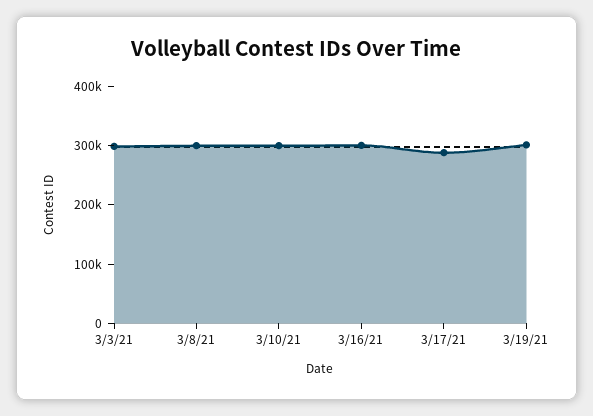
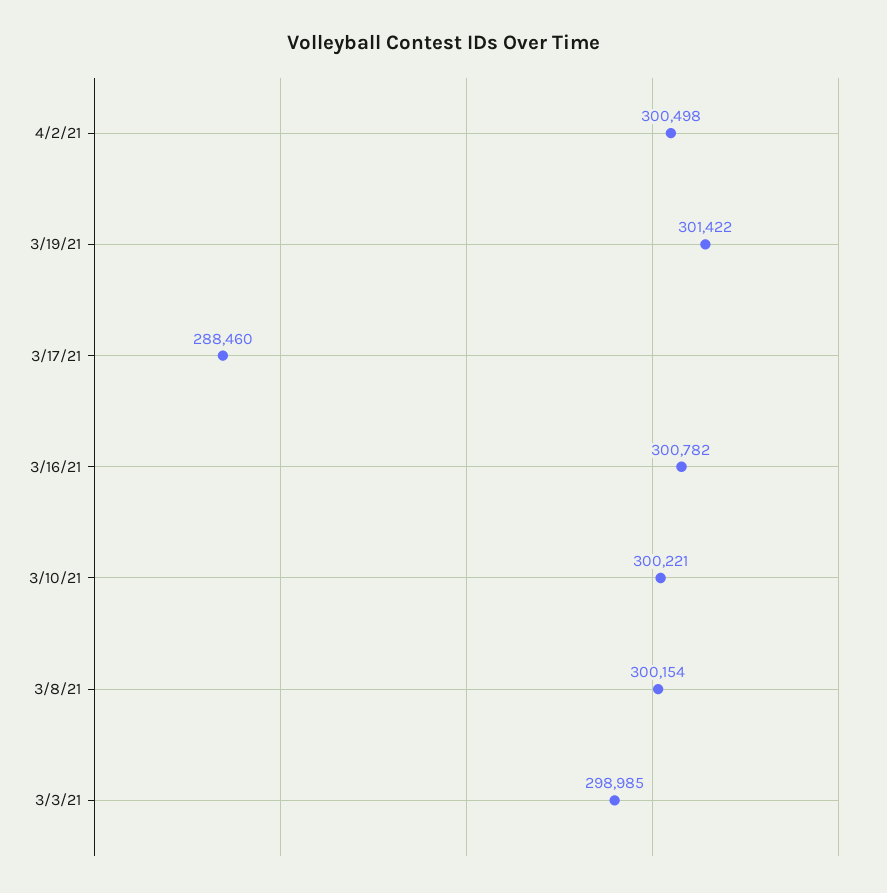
4/2/21: none -> 300498

